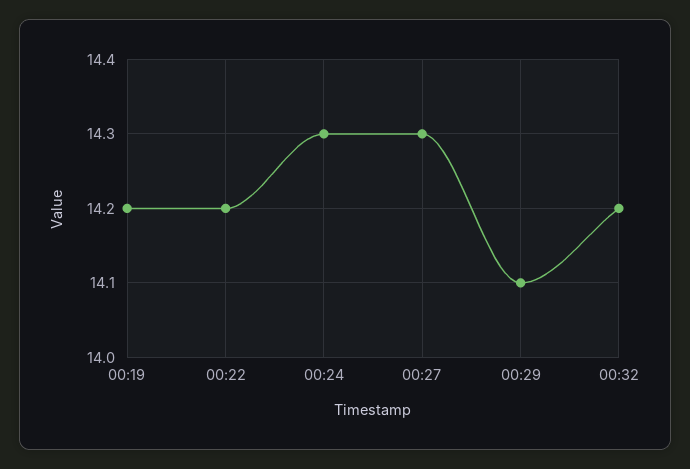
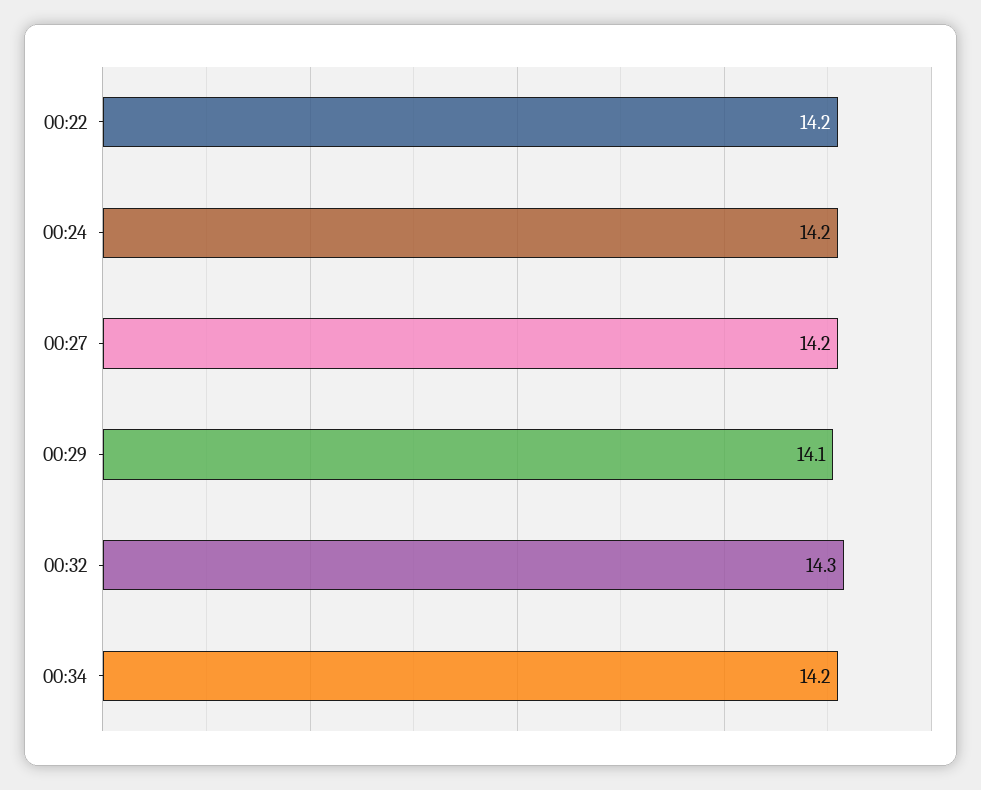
00:19: 14.2 -> none
00:24: 14.3 -> 14.2
00:27: 14.3 -> 14.2
00:32: 14.2 -> 14.3
00:34: none -> 14.2

